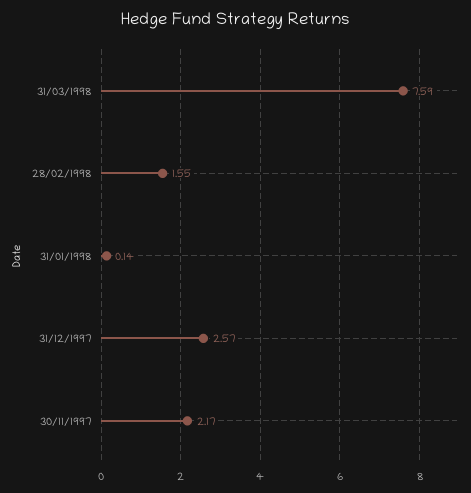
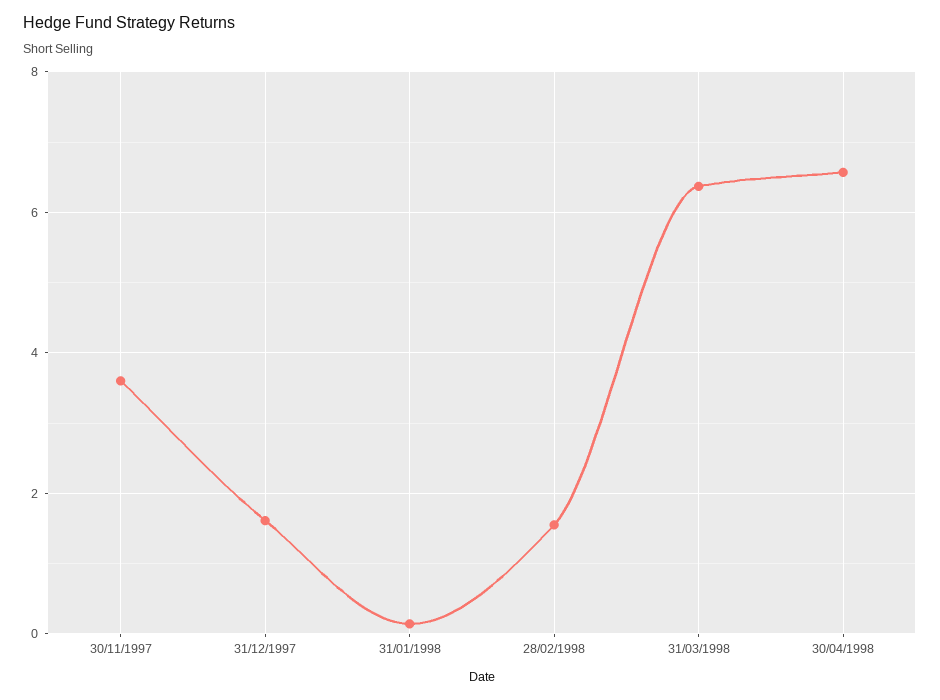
31/03/1998: 7.59 -> 6.4
31/12/1997: 2.57 -> 1.6
30/11/1997: 2.17 -> 3.6
30/04/1998: none -> 6.6

